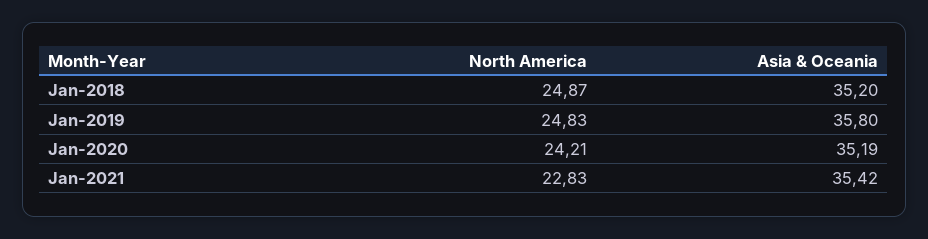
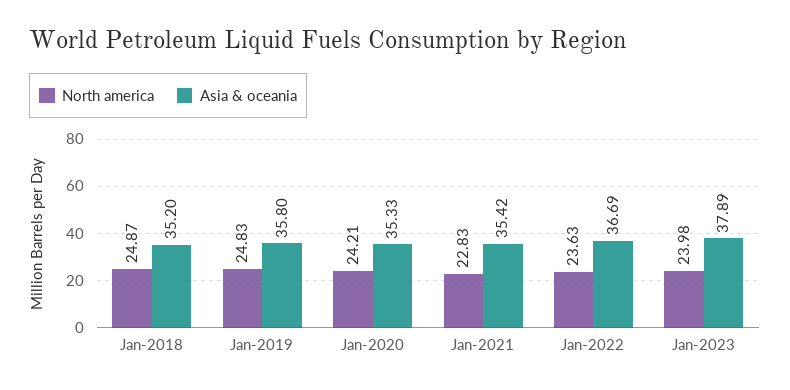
Asia & Oceania, Jan-2020: 35.19 -> 35.33
North America, Jan-2022: none -> 23.63
Asia & Oceania, Jan-2022: none -> 36.69
North America, Jan-2023: none -> 23.98
Asia & Oceania, Jan-2023: none -> 37.89

